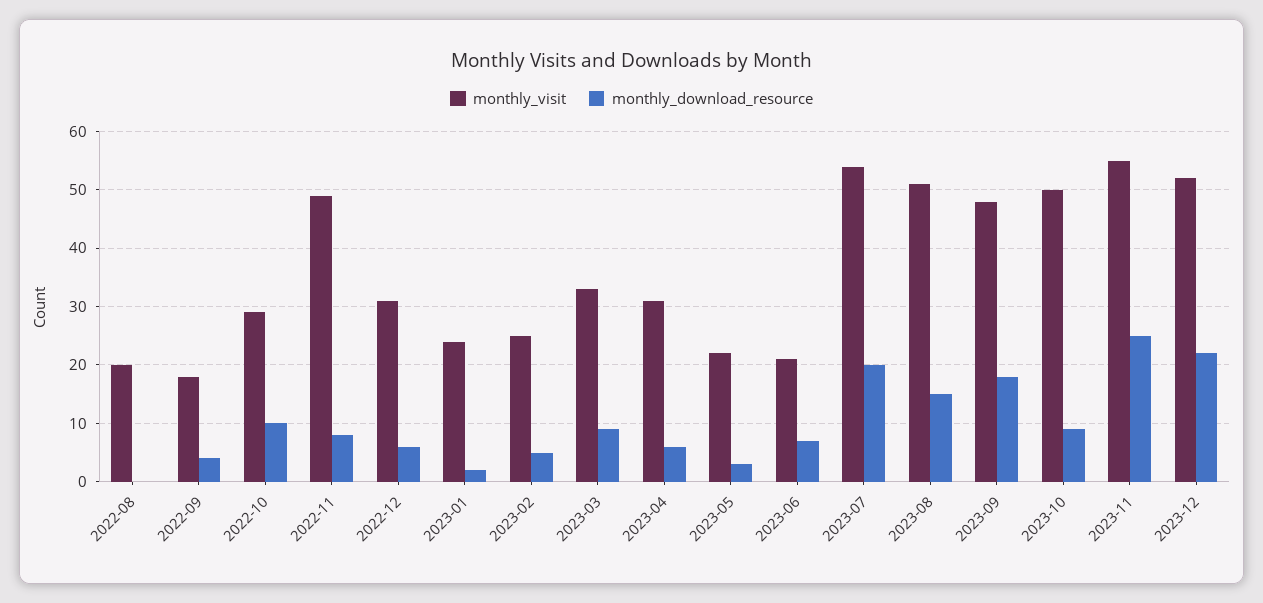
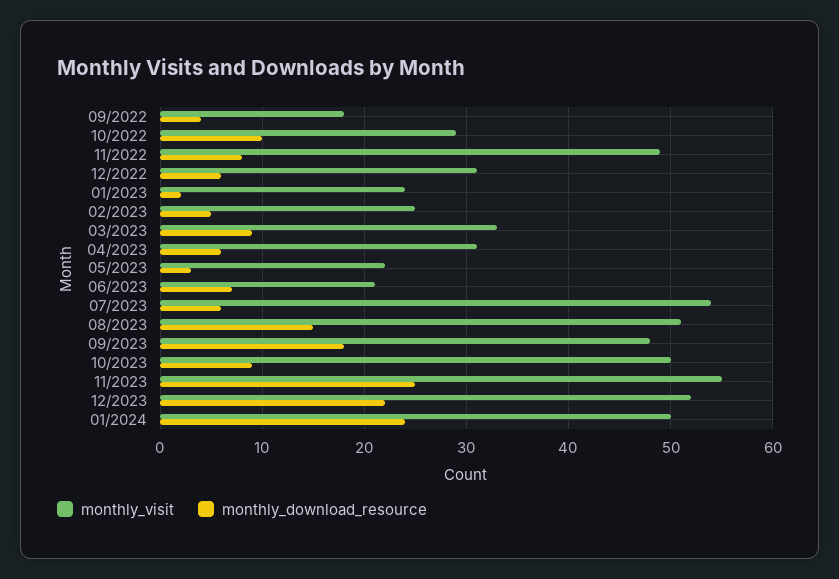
monthly_visit, 2022-08: 20 -> none
monthly_download_resource, 2022-08: 0 -> none
monthly_download_resource, 2023-07: 20 -> 6
monthly_visit, 01/2024: none -> 50
monthly_download_resource, 01/2024: none -> 24

